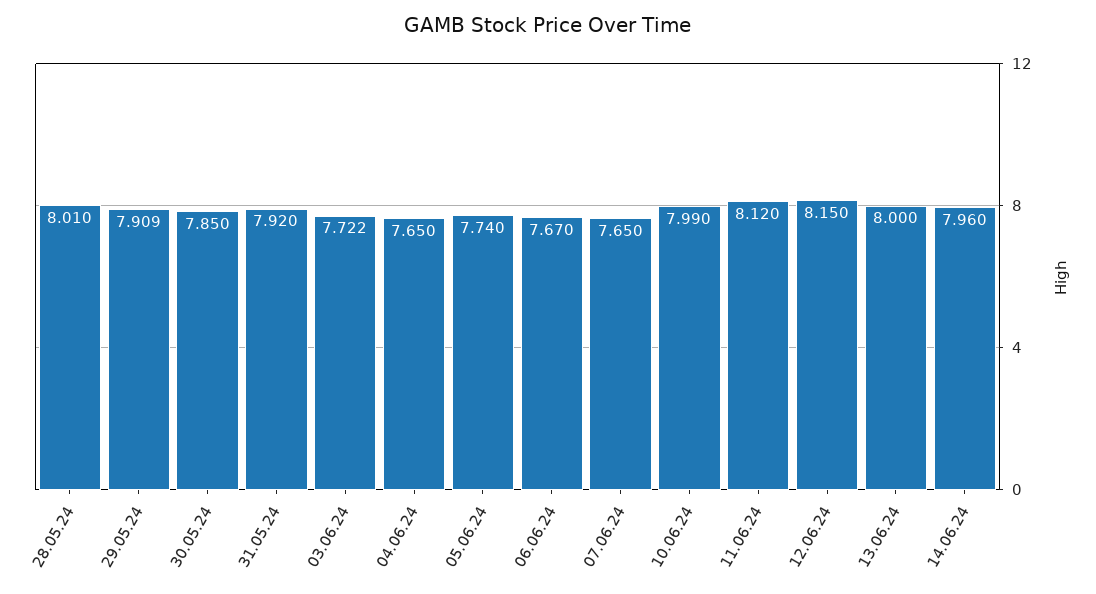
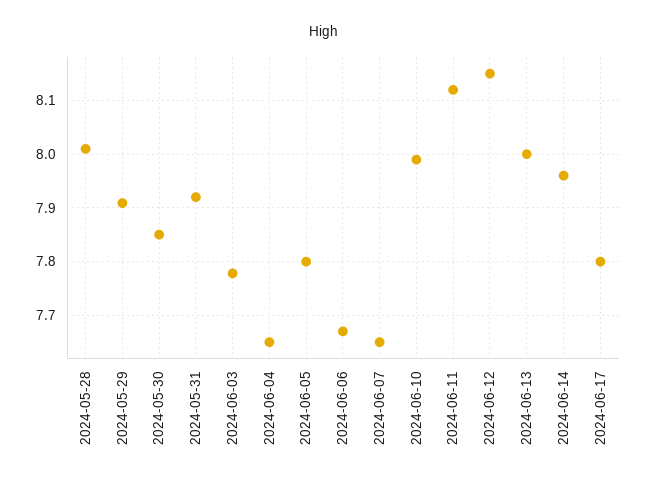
03.06.24: 7.722 -> 7.78
05.06.24: 7.74 -> 7.8
2024-06-17: none -> 7.8

